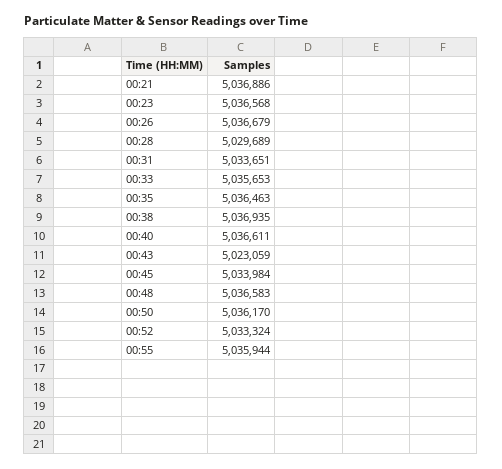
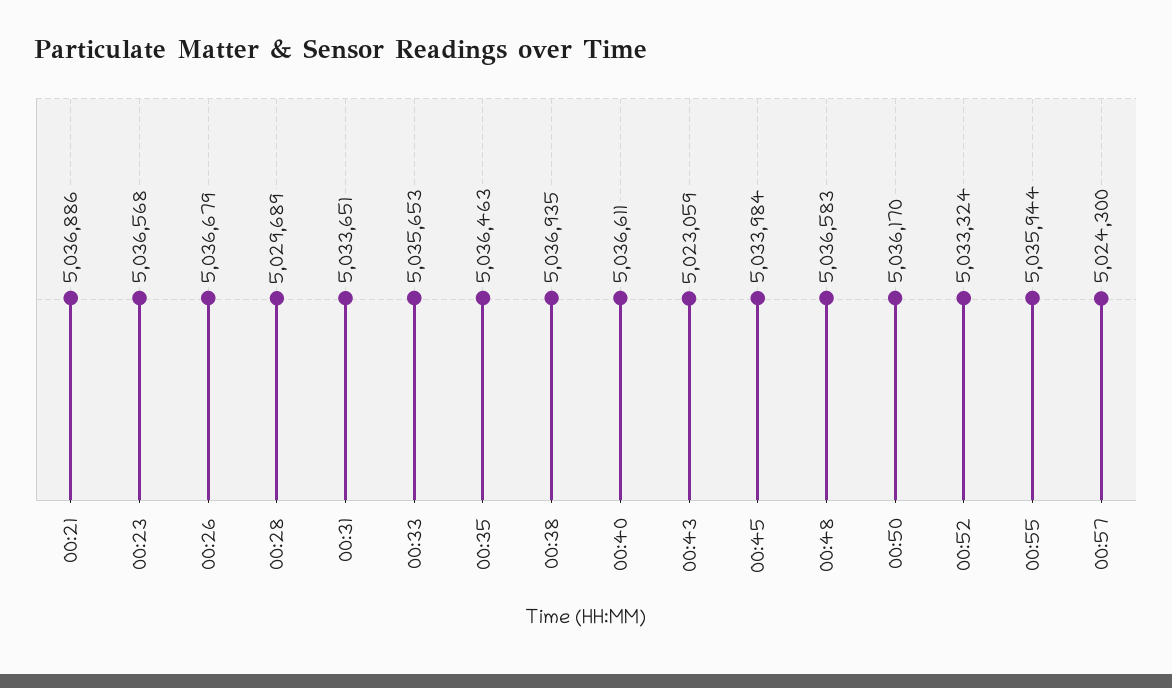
00:57: none -> 5024300

